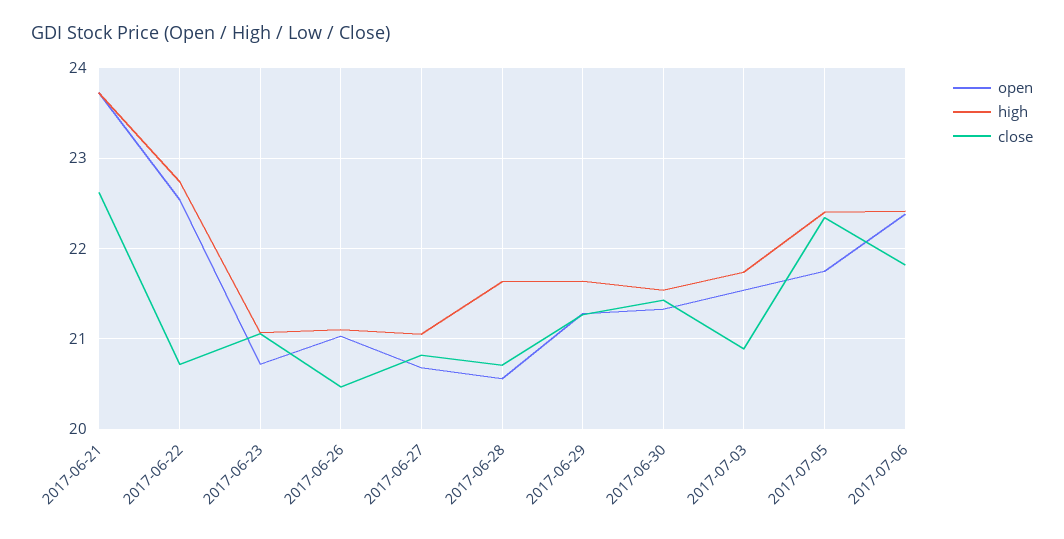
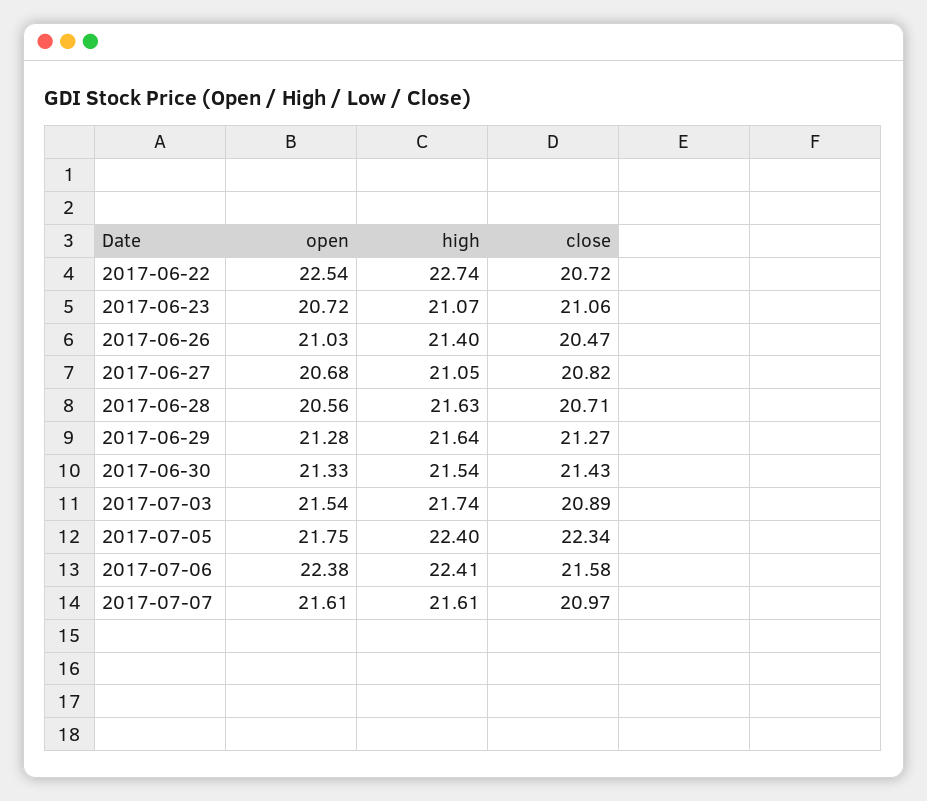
open, 2017-06-21: 23.7 -> none
high, 2017-06-21: 23.7 -> none
close, 2017-06-21: 22.6 -> none
high, 2017-06-26: 21.1 -> 21.4
close, 2017-07-06: 21.8 -> 21.58
open, 2017-07-07: none -> 21.61
high, 2017-07-07: none -> 21.61
close, 2017-07-07: none -> 20.97

